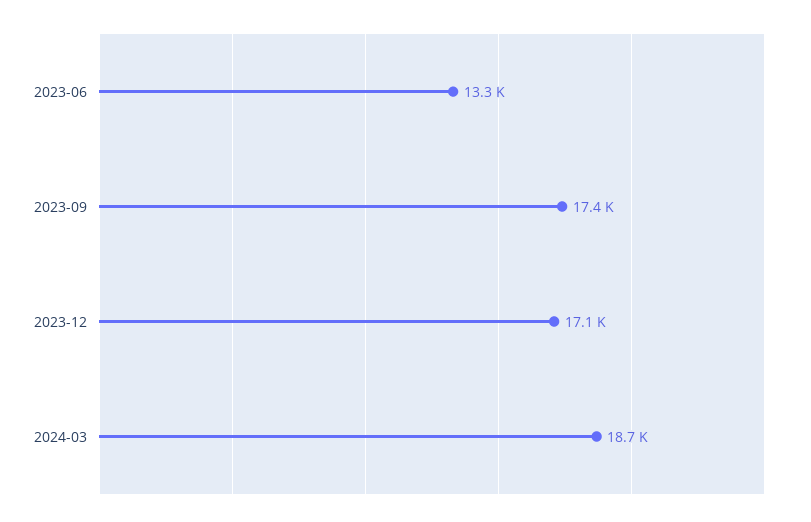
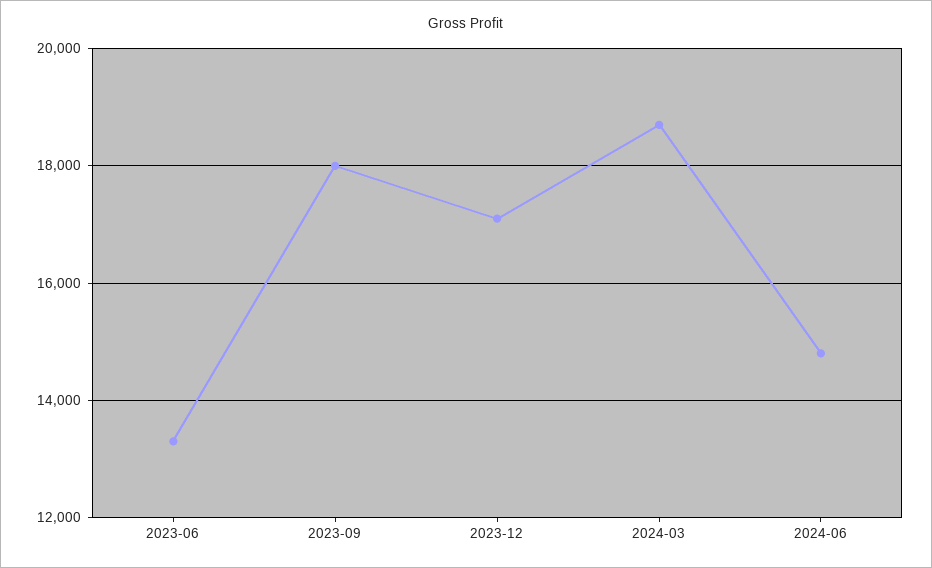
2023-09: 17400 -> 18000
2024-06: none -> 14800

